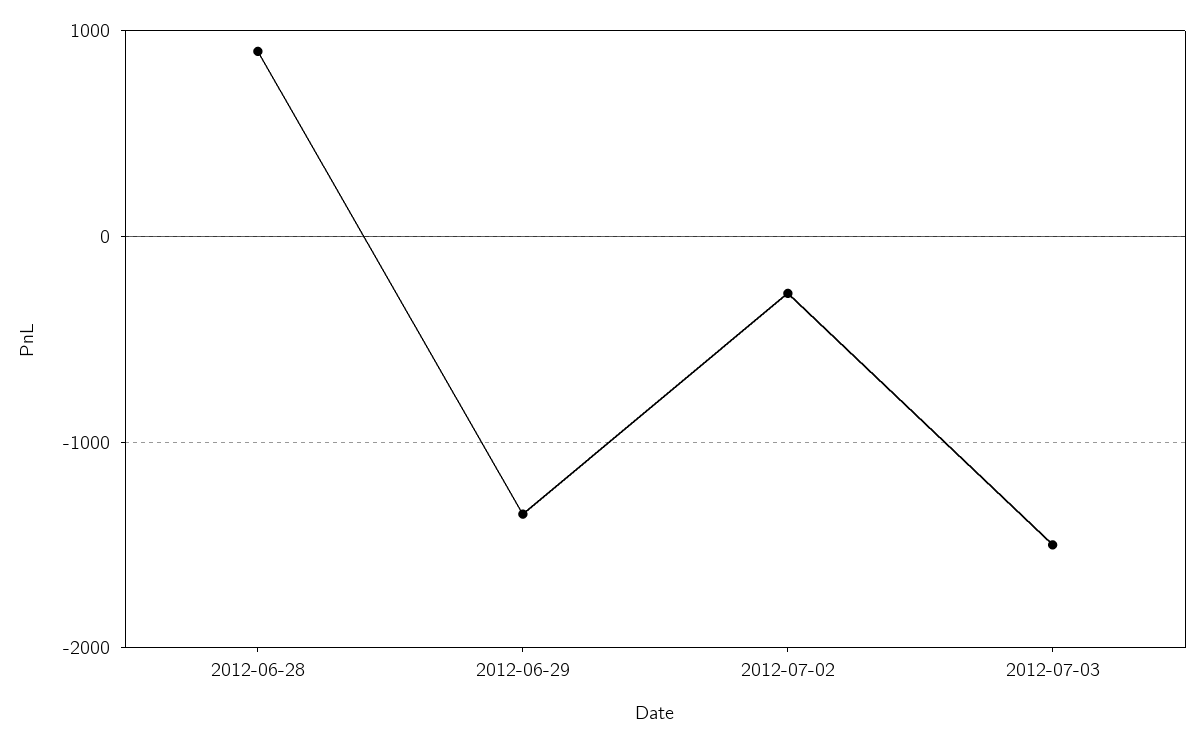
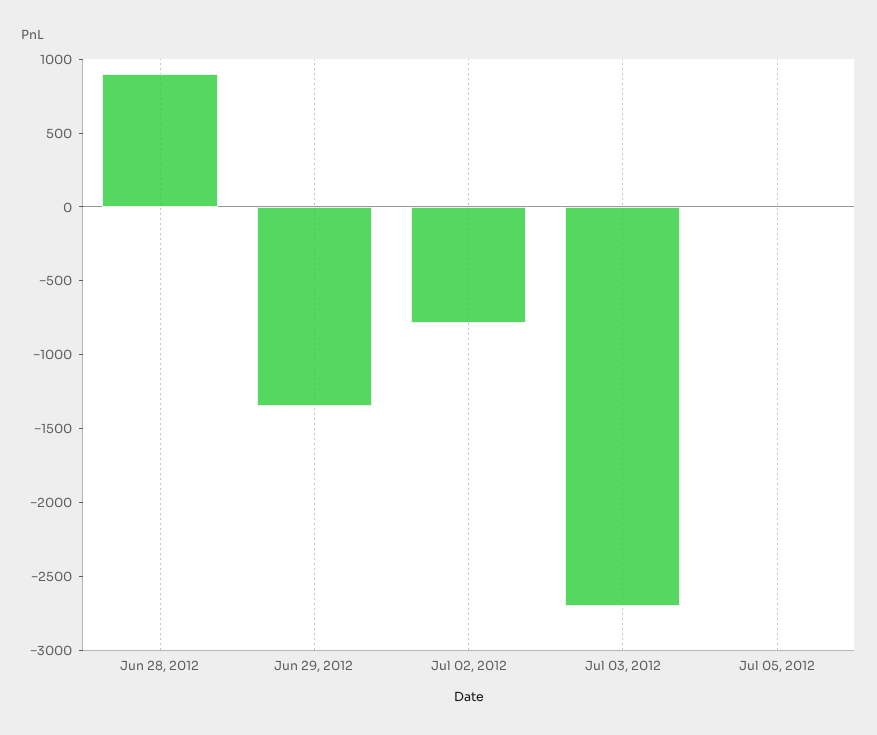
2012-07-02: -300 -> -800
2012-07-03: -1500 -> -2700
Jul 05, 2012: none -> 0

